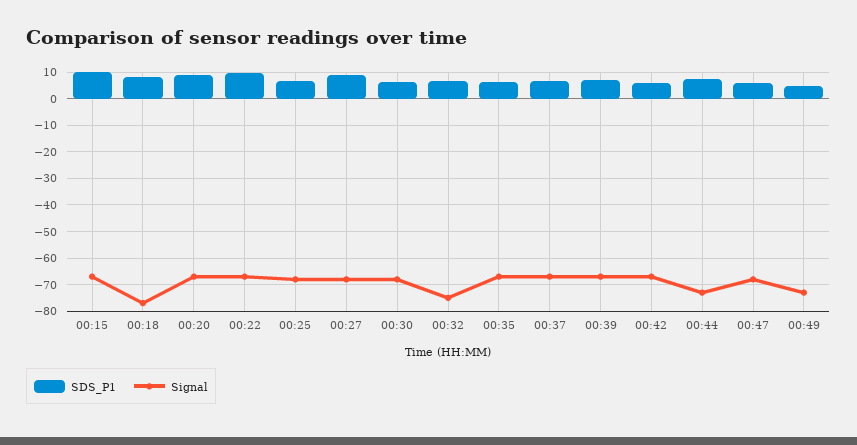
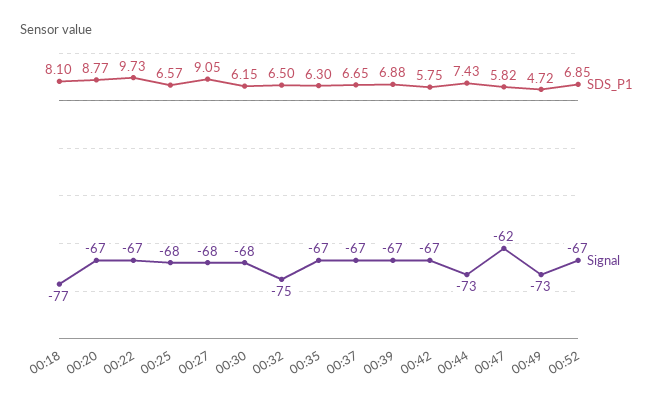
SDS_P1, 00:15: 10 -> none
Signal, 00:15: -67.5 -> none
Signal, 00:47: -67.5 -> -62
SDS_P1, 00:52: none -> 6.85
Signal, 00:52: none -> -67

